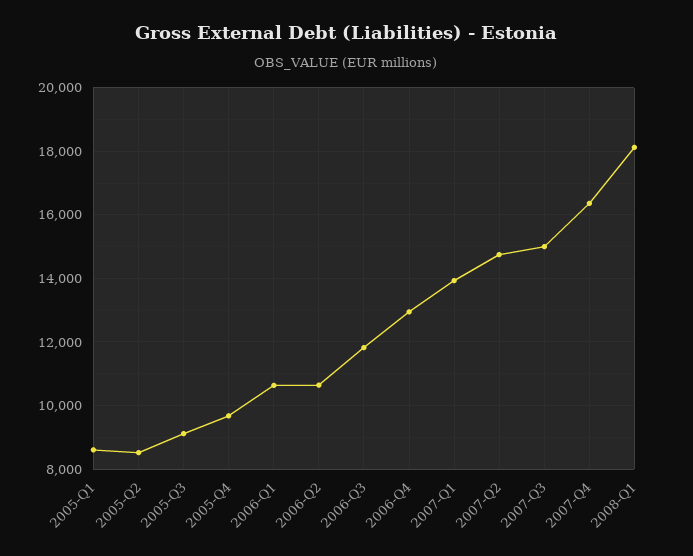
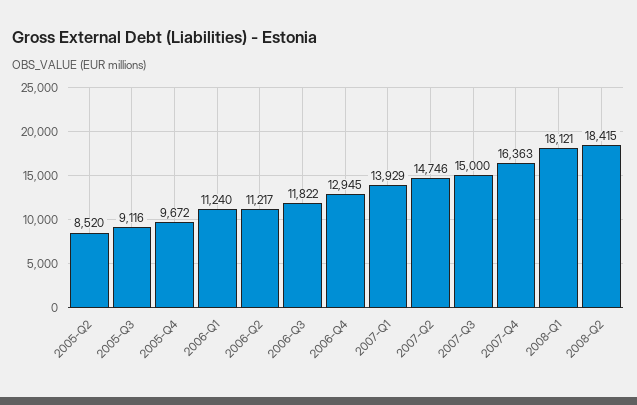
2005-Q1: 8600 -> none
2006-Q1: 10600 -> 11240
2006-Q2: 10600 -> 11217
2008-Q2: none -> 18415

